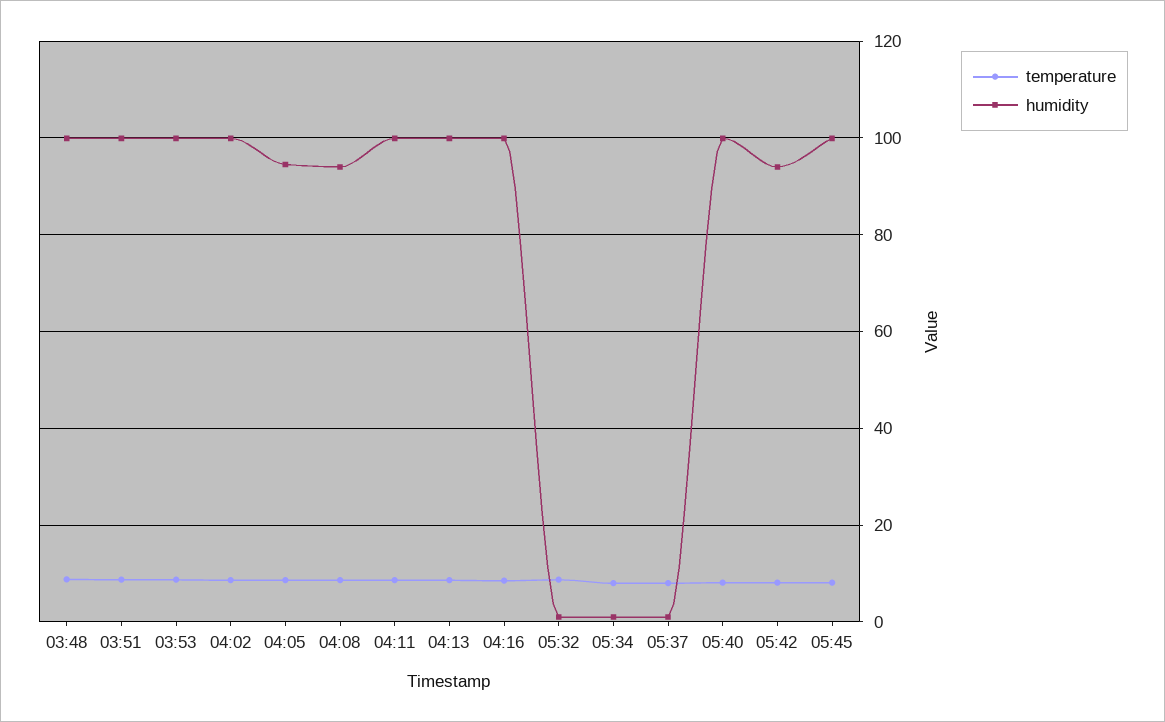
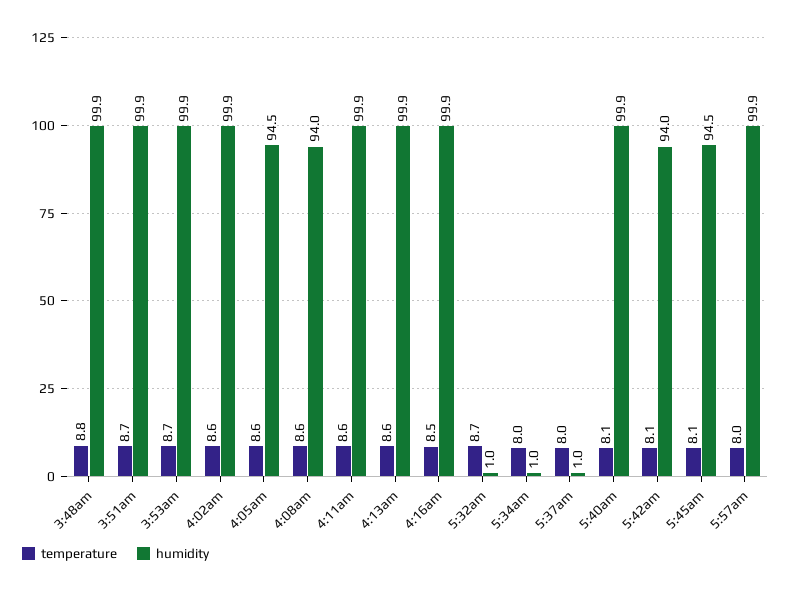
humidity, 05:45: 100 -> 94.5
temperature, 5:57am: none -> 8
humidity, 5:57am: none -> 99.9

